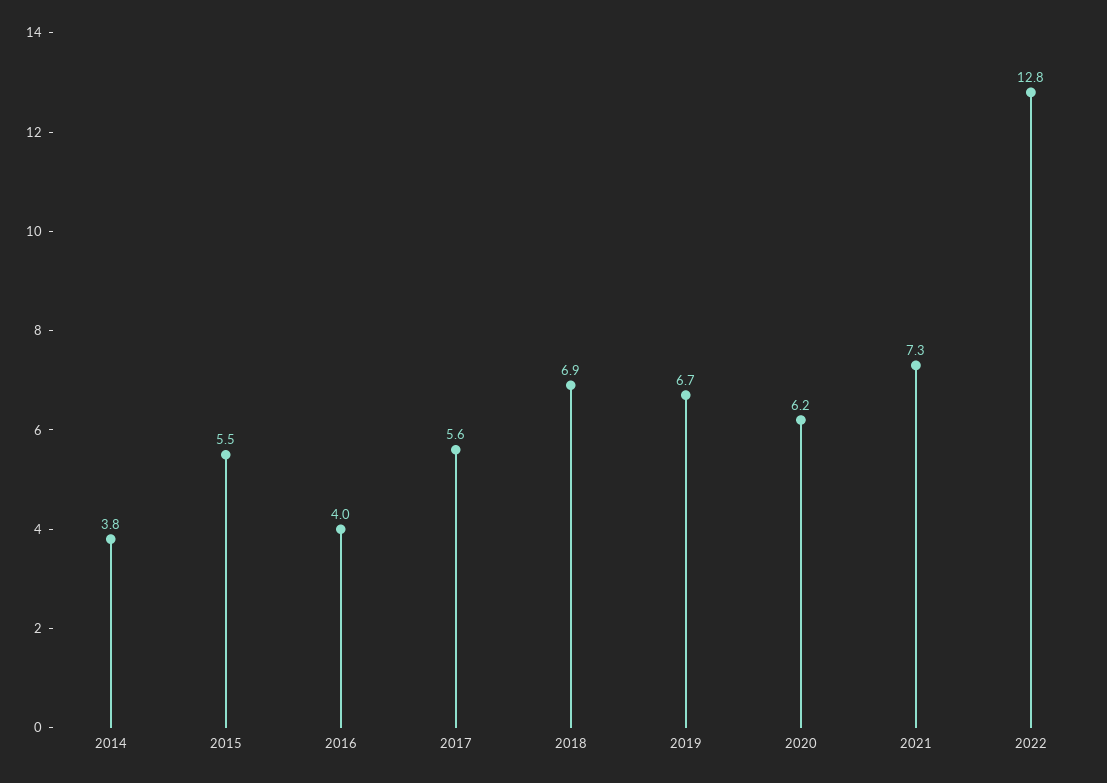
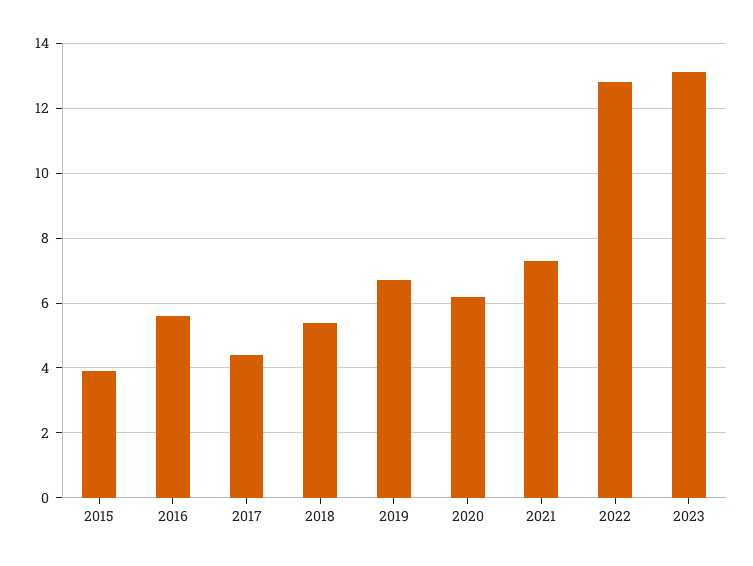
2014: 3.8 -> none
2015: 5.5 -> 4
2016: 4 -> 5.5
2017: 5.6 -> 4.5
2018: 6.9 -> 5.5
2023: none -> 13

